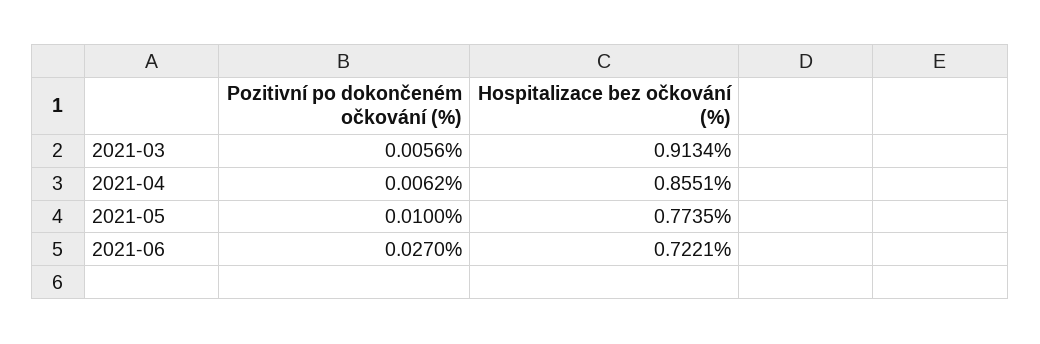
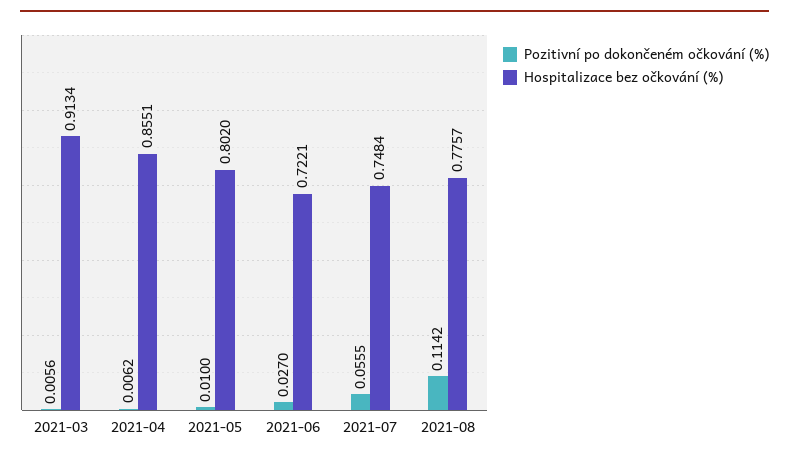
Hospitalizace bez očkování (%), 2021-05: 0.7735 -> 0.802
Pozitivní po dokončeném očkování (%), 2021-07: none -> 0.0555
Hospitalizace bez očkování (%), 2021-07: none -> 0.7484
Pozitivní po dokončeném očkování (%), 2021-08: none -> 0.1142
Hospitalizace bez očkování (%), 2021-08: none -> 0.7757

